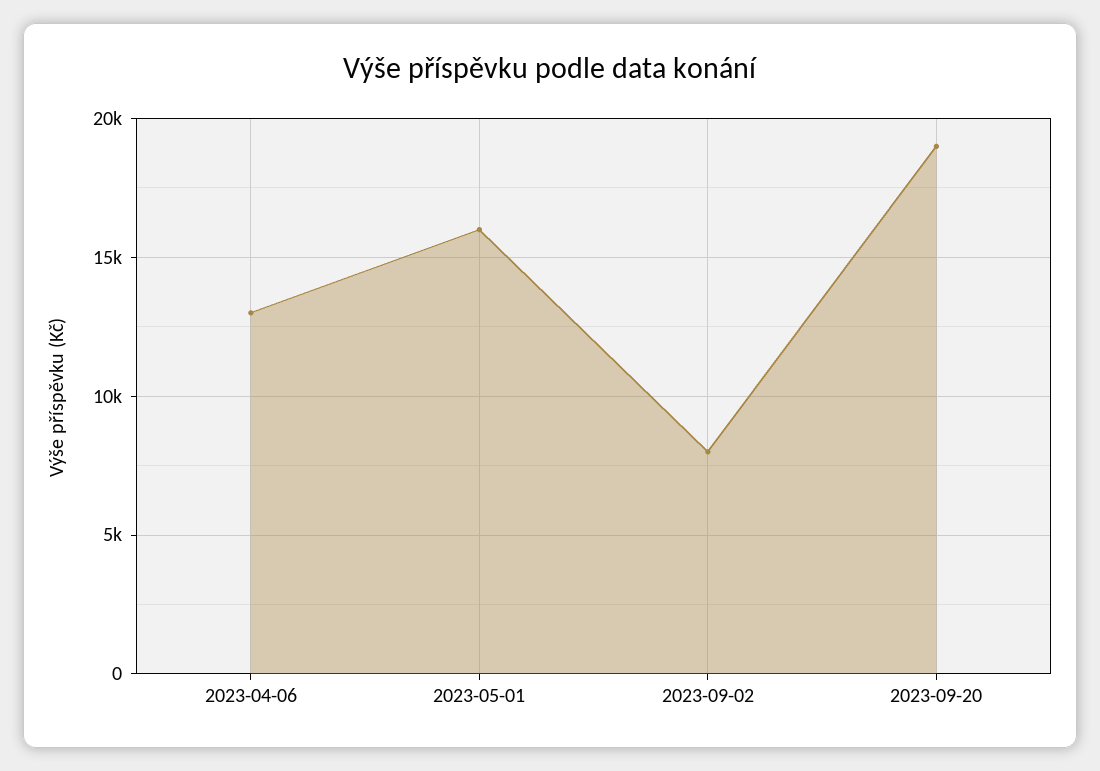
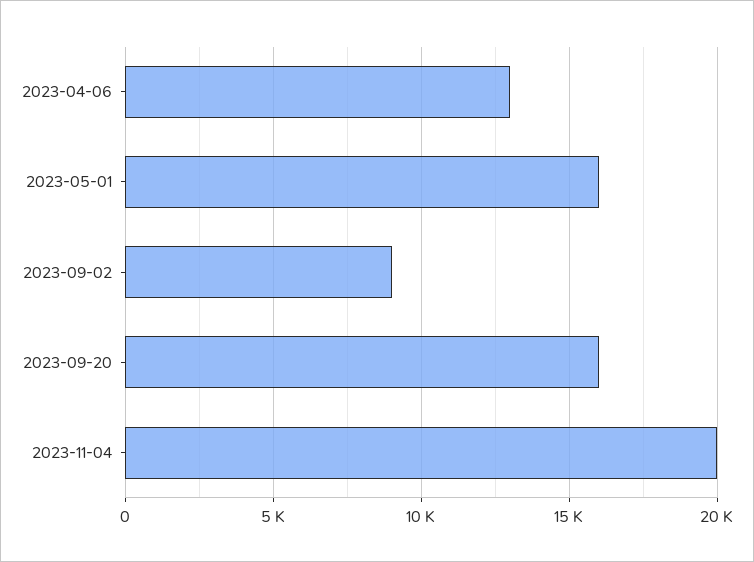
2023-09-02: 8000 -> 9000
2023-09-20: 19000 -> 16000
2023-11-04: none -> 20000

